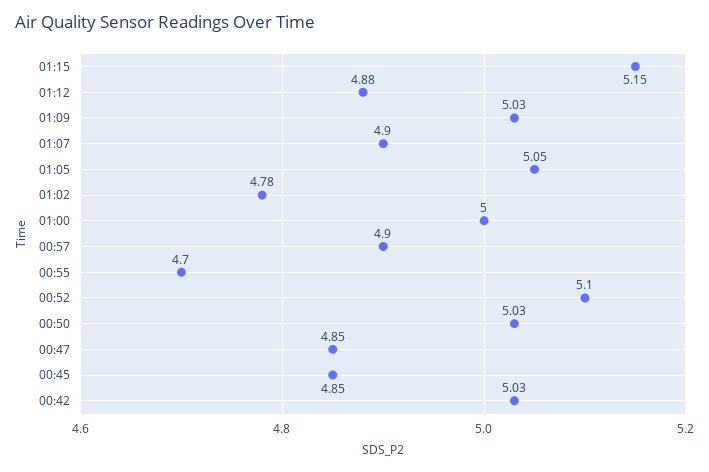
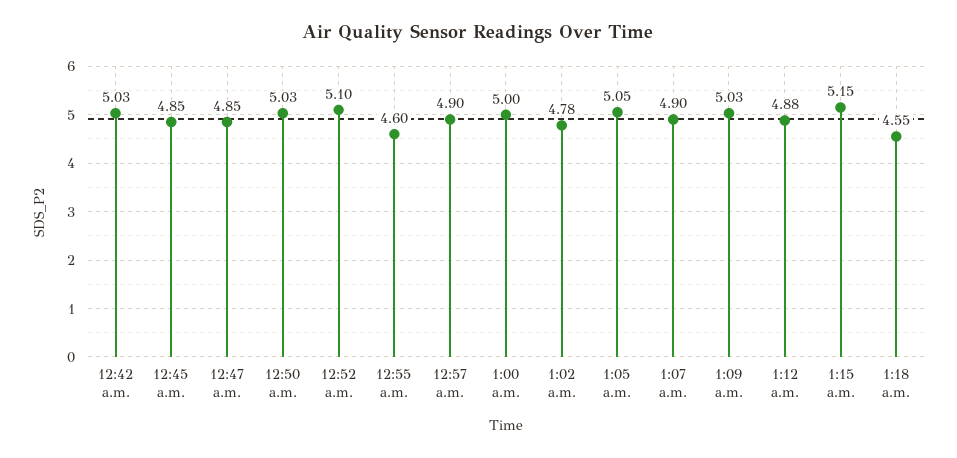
00:55: 4.7 -> 4.6
1:18 a.m.: none -> 4.55

